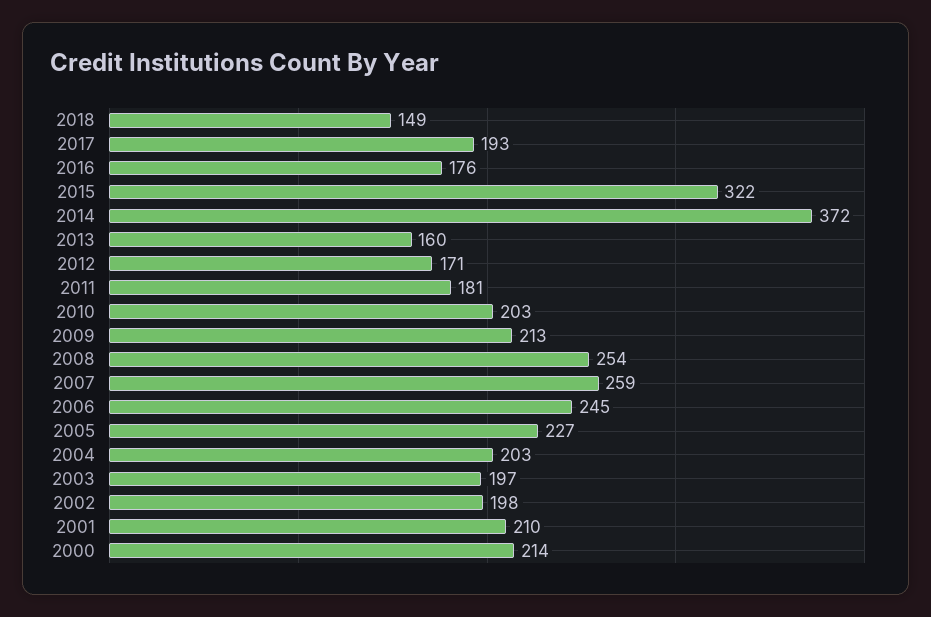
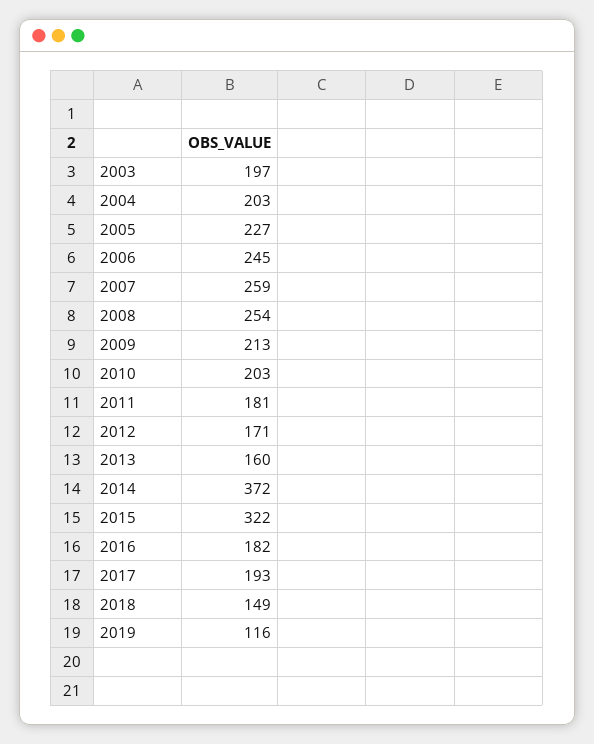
2016: 176 -> 182
2002: 198 -> none
2001: 210 -> none
2000: 214 -> none
2019: none -> 116

